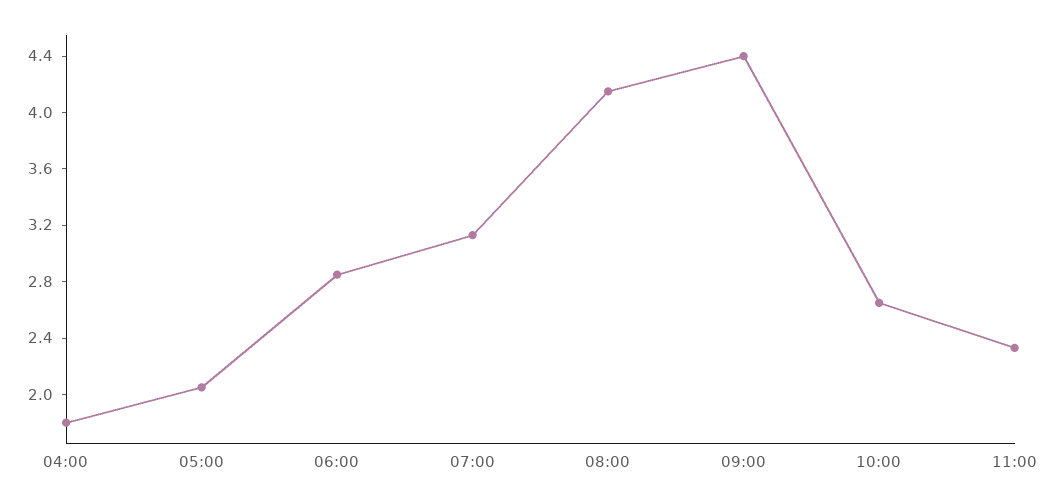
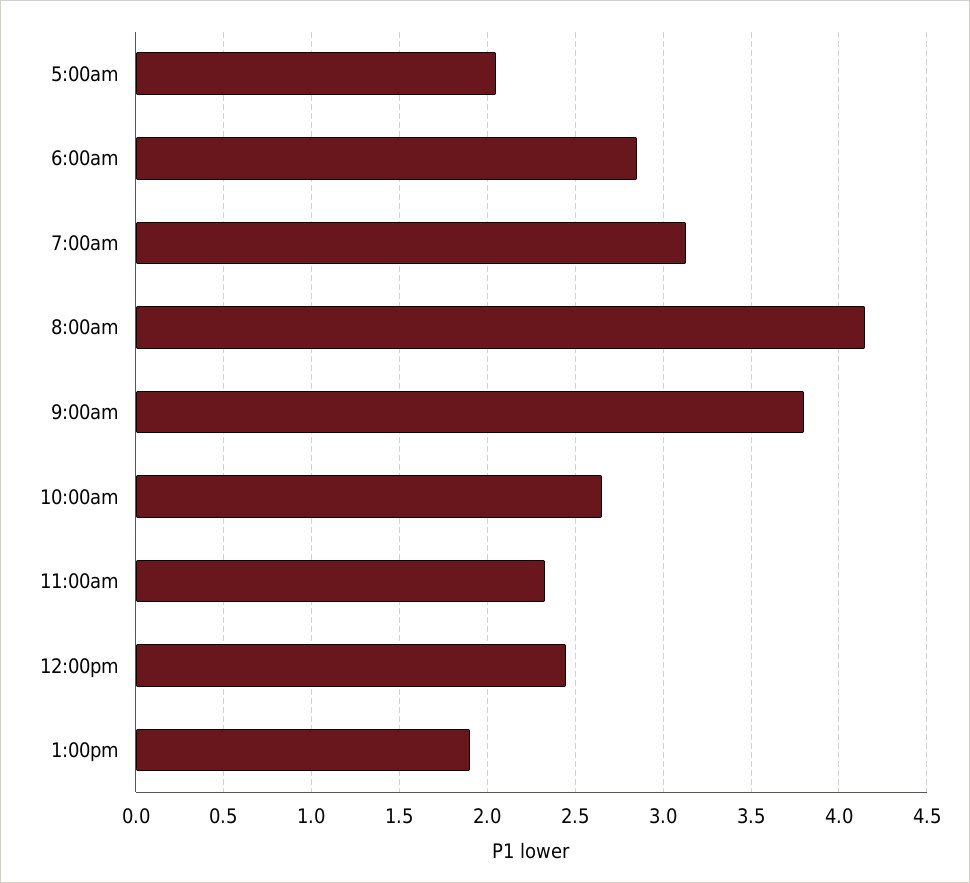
04:00: 1.8 -> none
09:00: 4.4 -> 3.8
12:00pm: none -> 2.45
1:00pm: none -> 1.9

